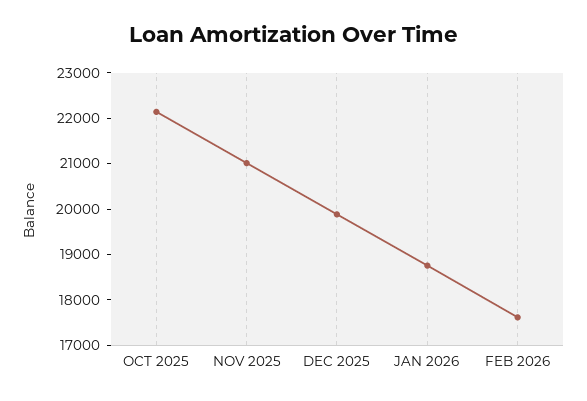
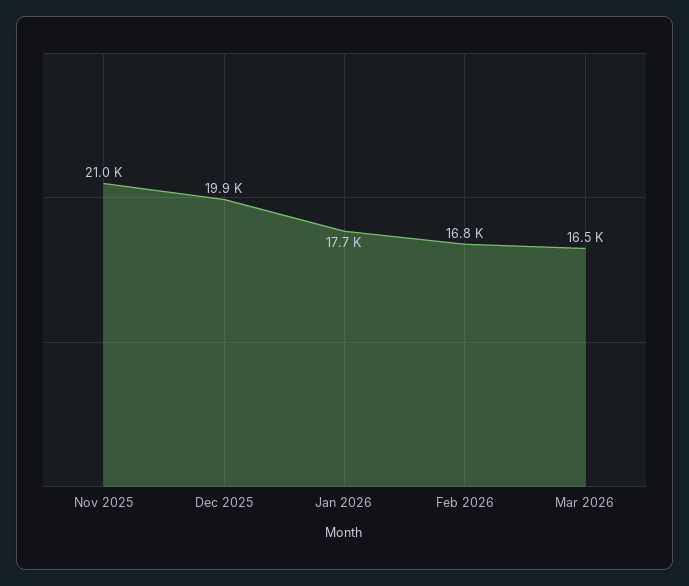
OCT 2025: 22200 -> none
JAN 2026: 18800 -> 17700
FEB 2026: 17600 -> 16800
Mar 2026: none -> 16500

